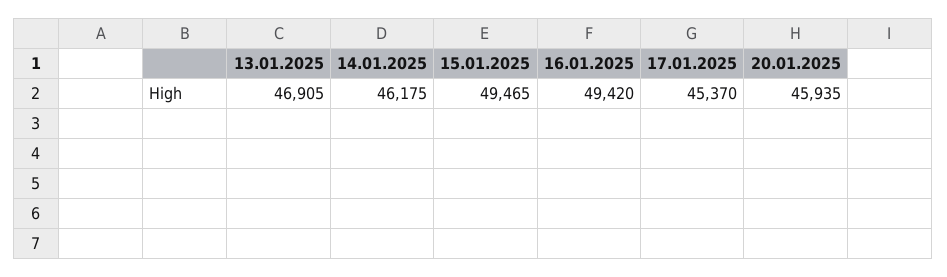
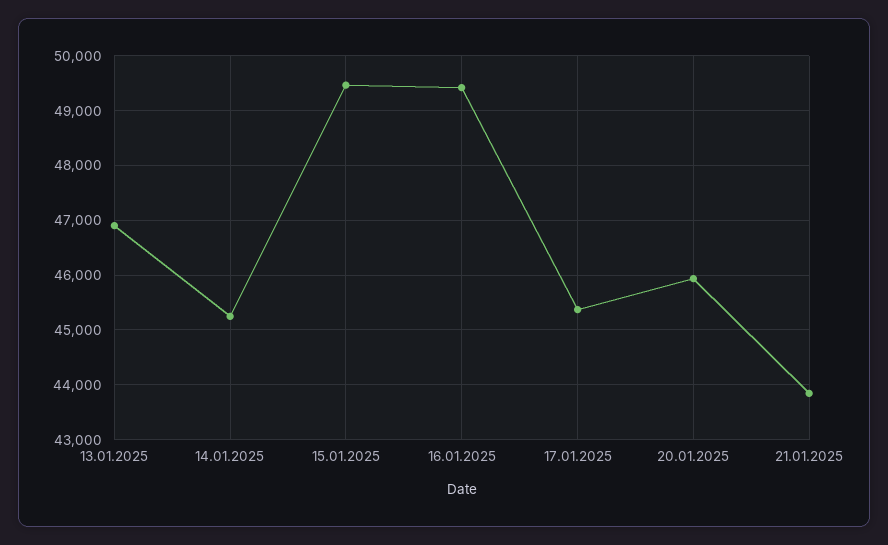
14.01.2025: 46175 -> 45200
21.01.2025: none -> 43800

